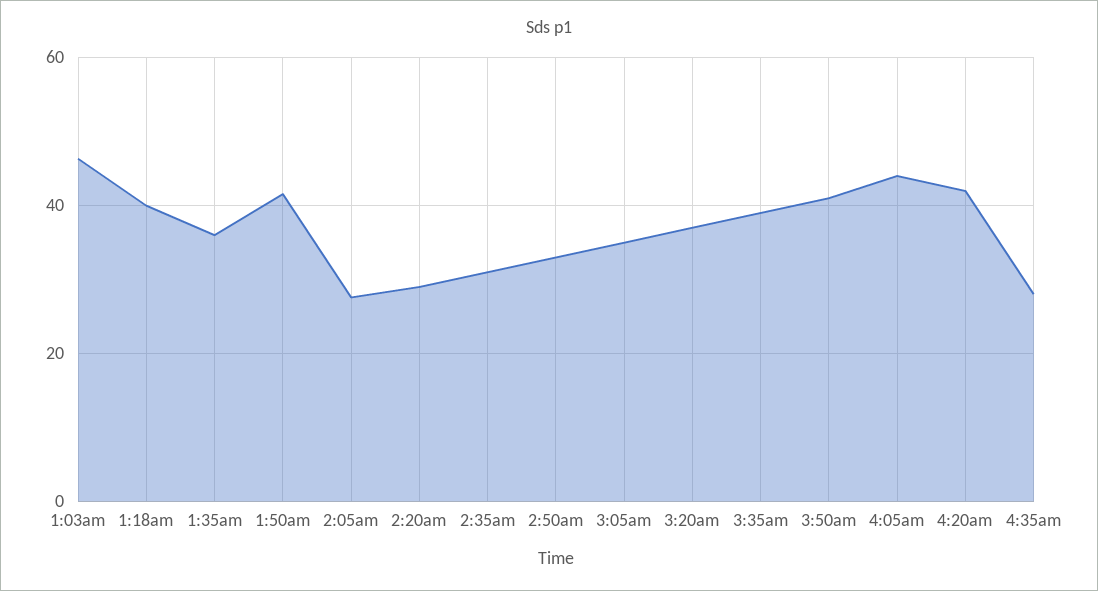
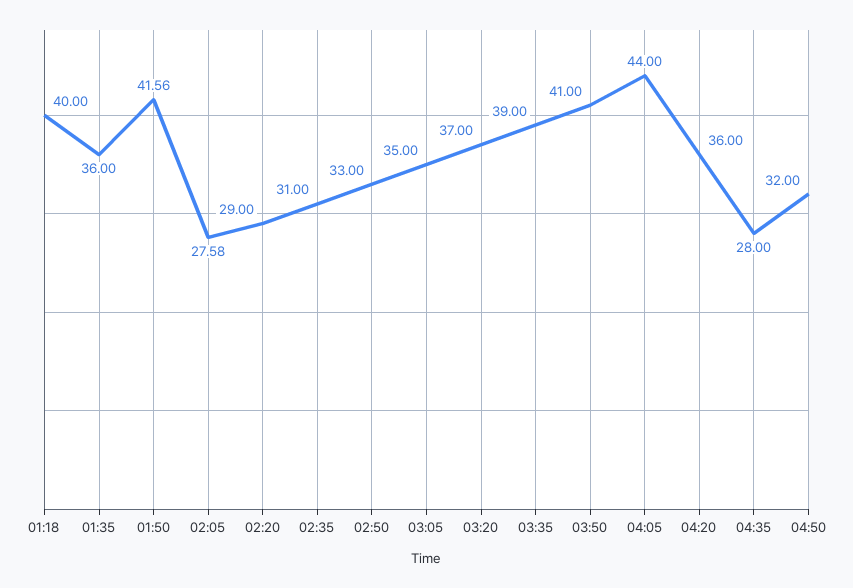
1:03am: 46 -> none
4:20am: 42 -> 36
04:50: none -> 32

